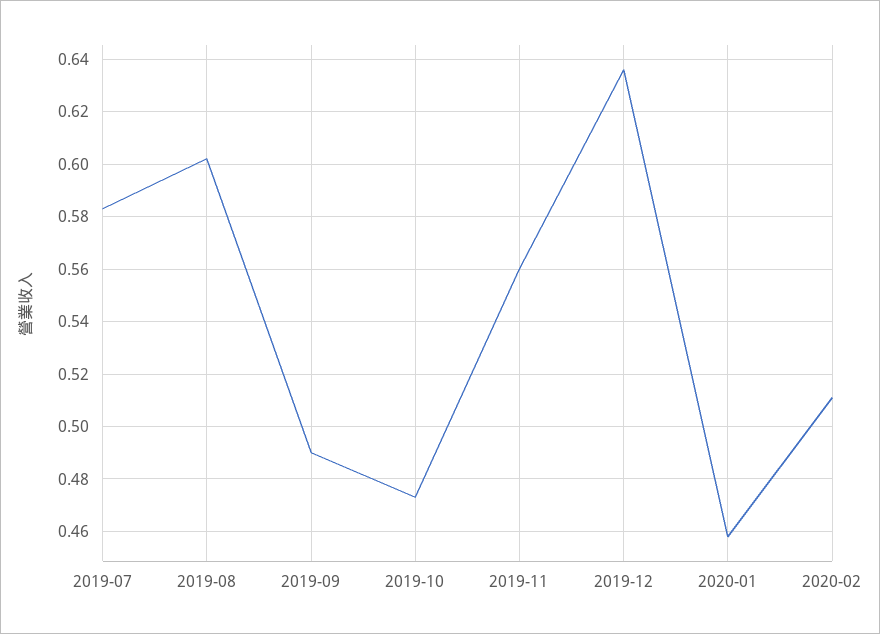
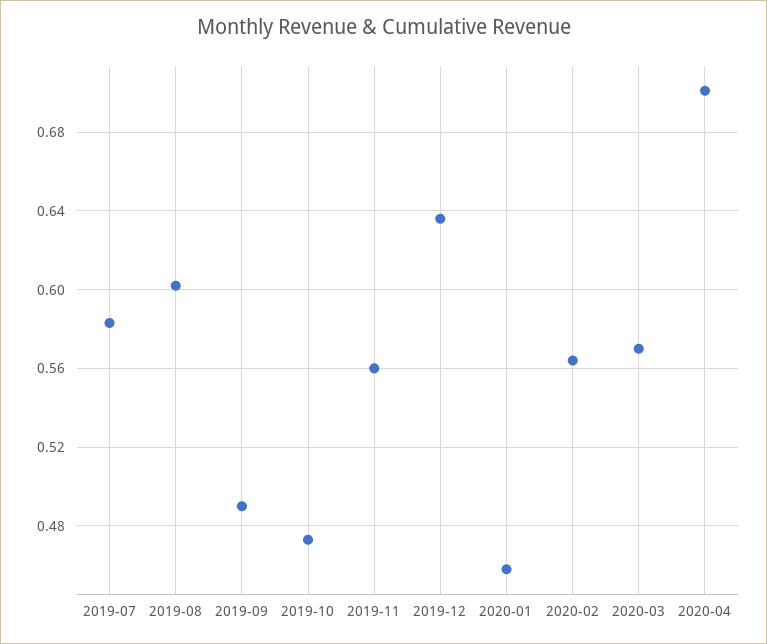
2020-02: 0.51 -> 0.565
2020-03: none -> 0.57
2020-04: none -> 0.7

